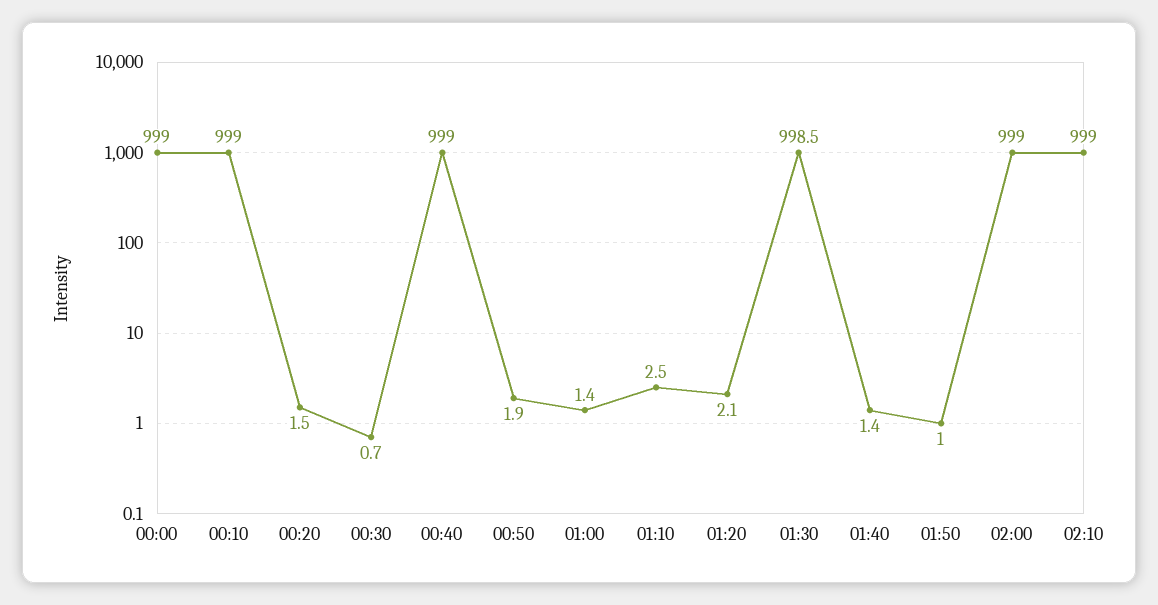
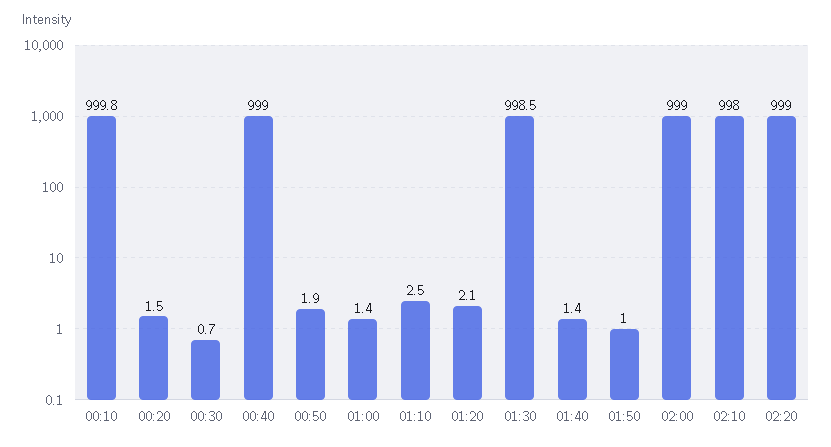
00:00: 999 -> none
00:10: 999 -> 999.8
02:10: 999 -> 998
02:20: none -> 999

